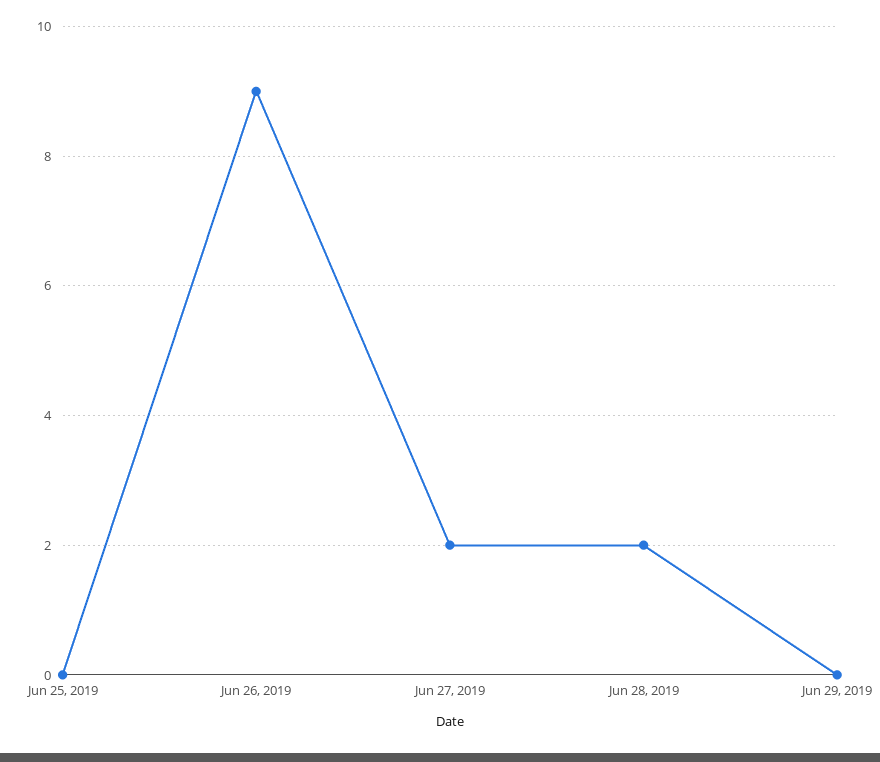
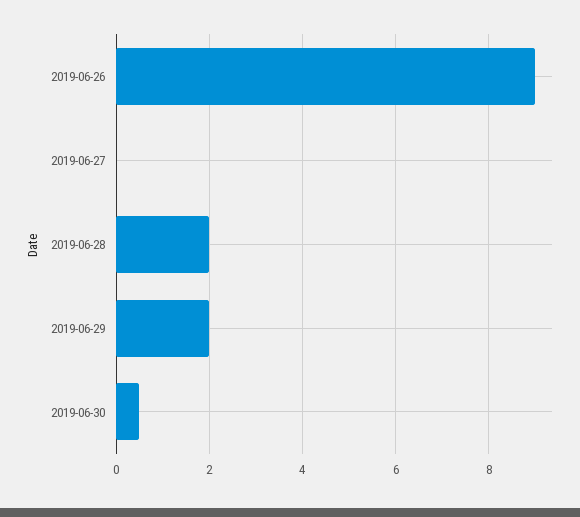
Jun 25, 2019: 0 -> none
Jun 27, 2019: 2 -> 0
Jun 29, 2019: 0 -> 2
2019-06-30: none -> 0.5

